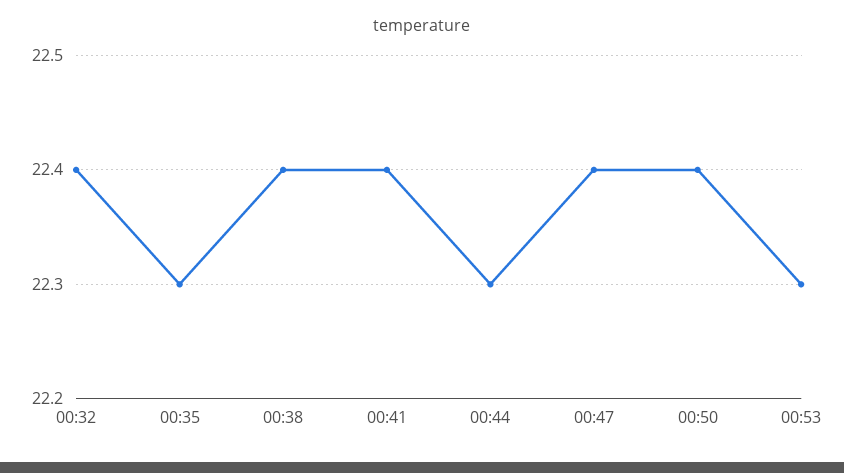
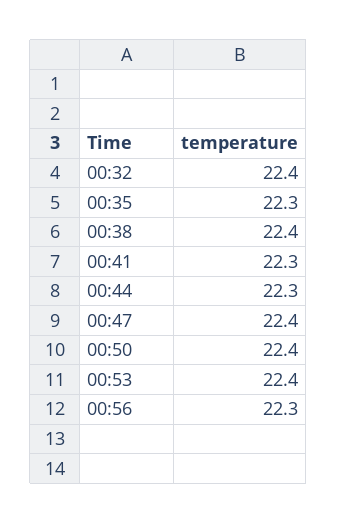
00:41: 22.4 -> 22.3
00:53: 22.3 -> 22.4
00:56: none -> 22.3

